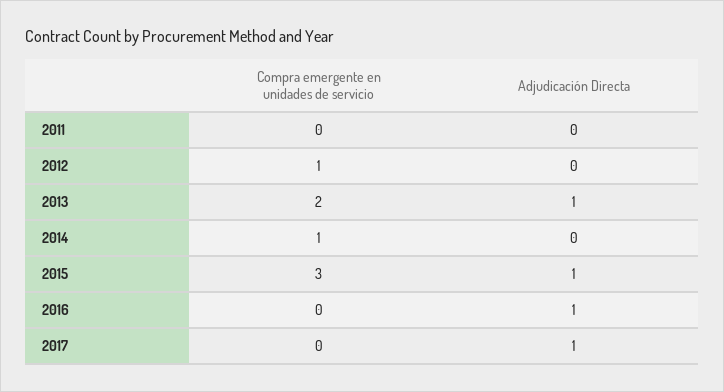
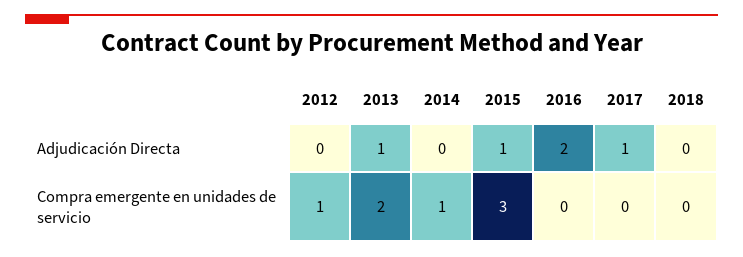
Compra emergente en unidades de servicio, 2011: 0 -> none
Adjudicación Directa, 2011: 0 -> none
Adjudicación Directa, 2016: 1 -> 2
Adjudicación Directa, 2018: none -> 0
Compra emergente en unidades de servicio, 2018: none -> 0

